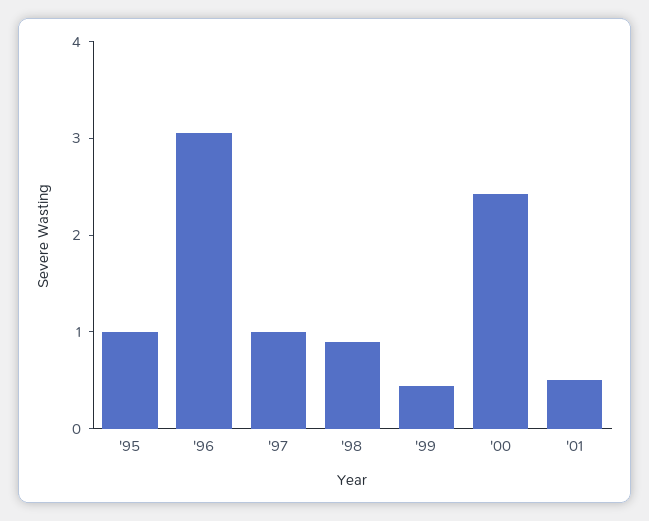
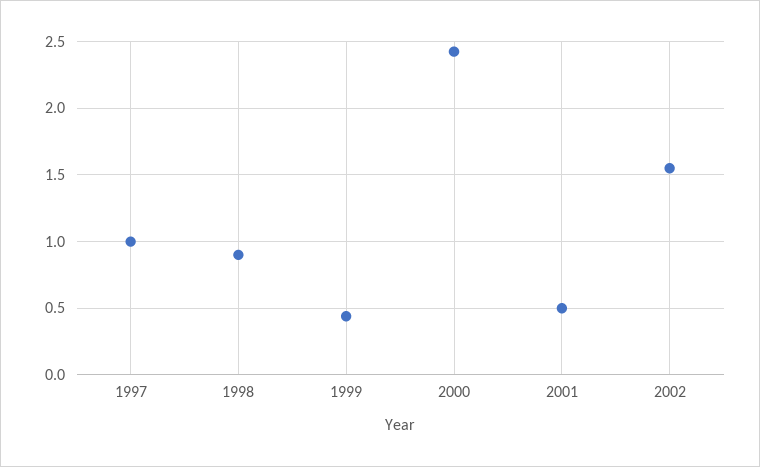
'95: 1 -> none
'96: 3 -> none
2002: none -> 1.55

